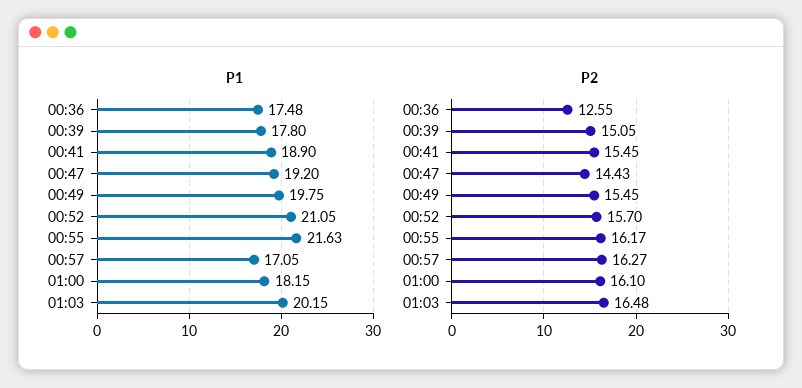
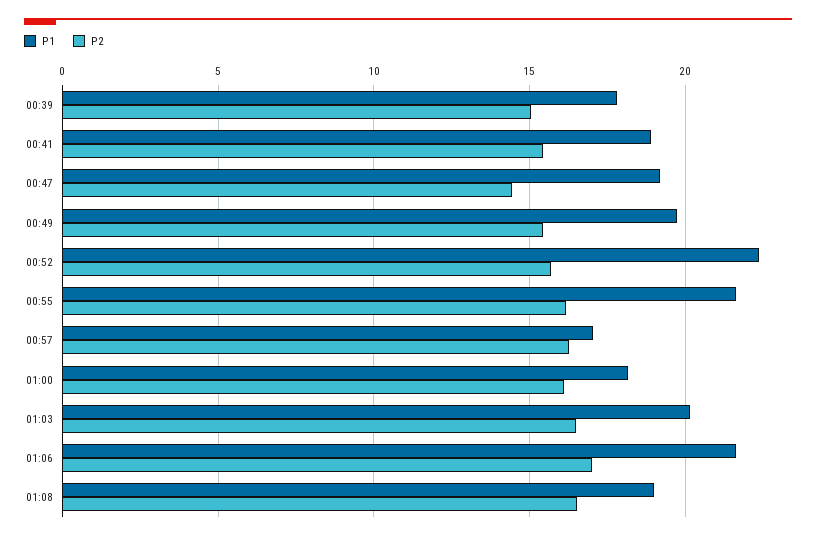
P1, 00:36: 17.48 -> none
P1, 00:52: 21.05 -> 22.5
P2, 00:36: 12.55 -> none
P1, 01:06: none -> 21.5
P2, 01:06: none -> 17
P1, 01:08: none -> 19
P2, 01:08: none -> 16.5

